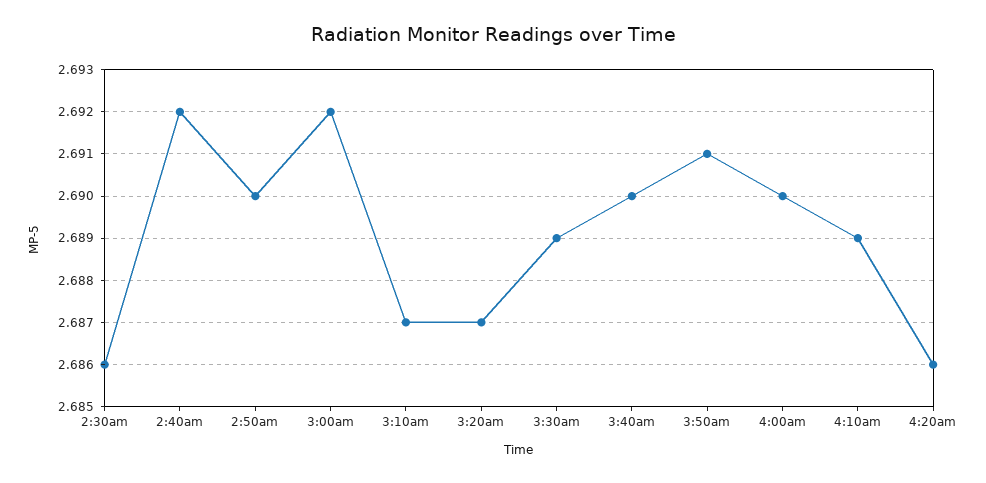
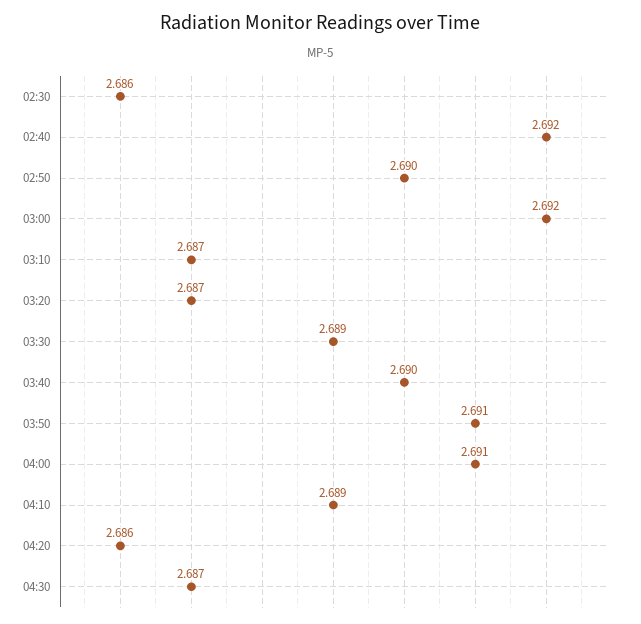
4:00am: 2.69 -> 2.691
04:30: none -> 2.687

